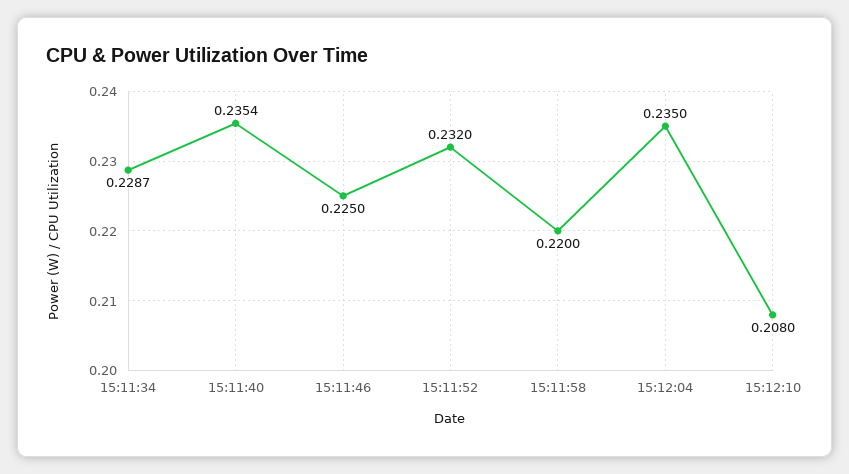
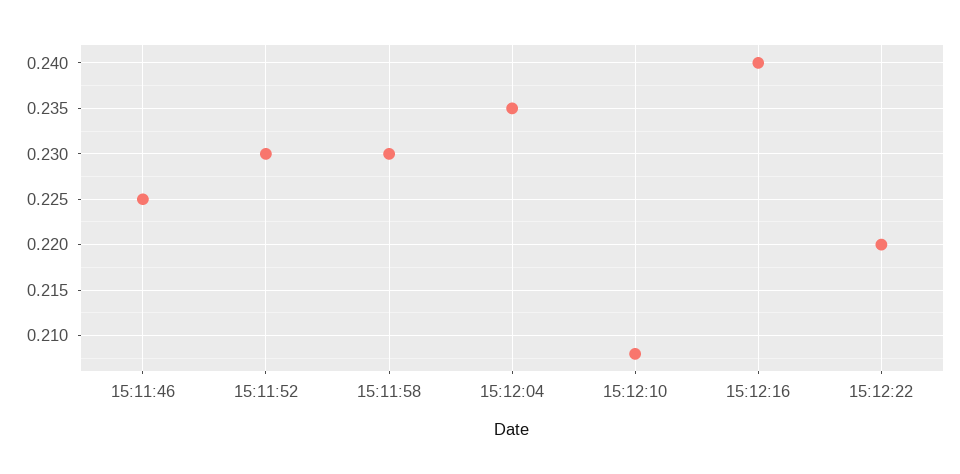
15:11:34: 0.2287 -> none
15:11:40: 0.2354 -> none
15:11:52: 0.232 -> 0.23
15:11:58: 0.22 -> 0.23
15:12:16: none -> 0.24
15:12:22: none -> 0.22

